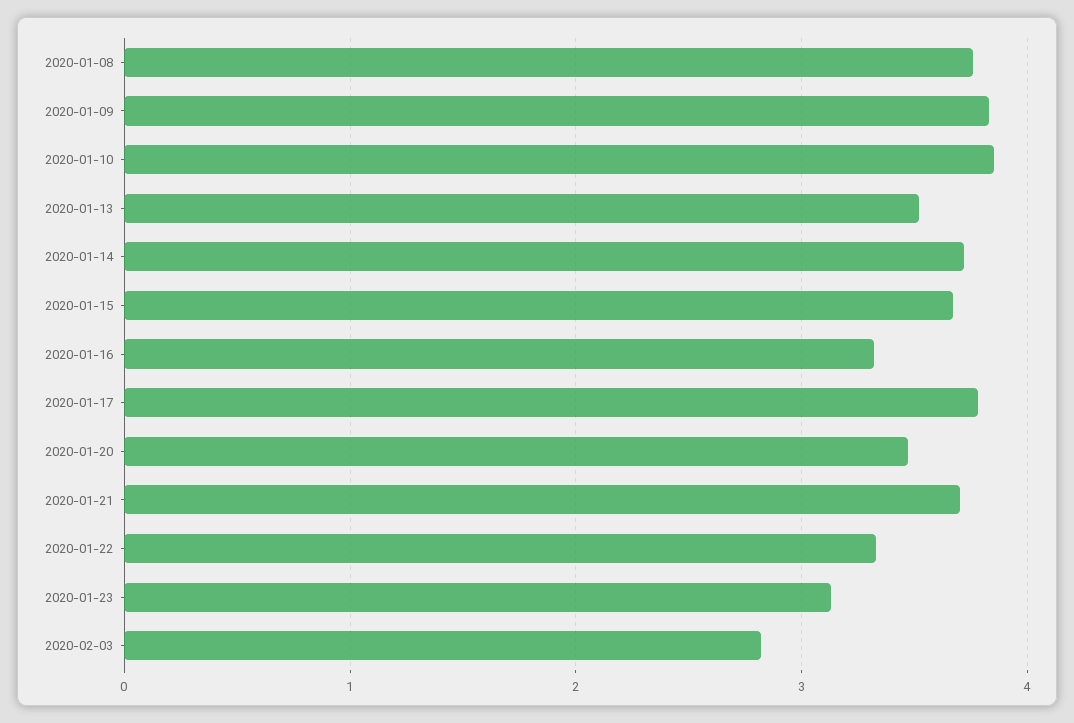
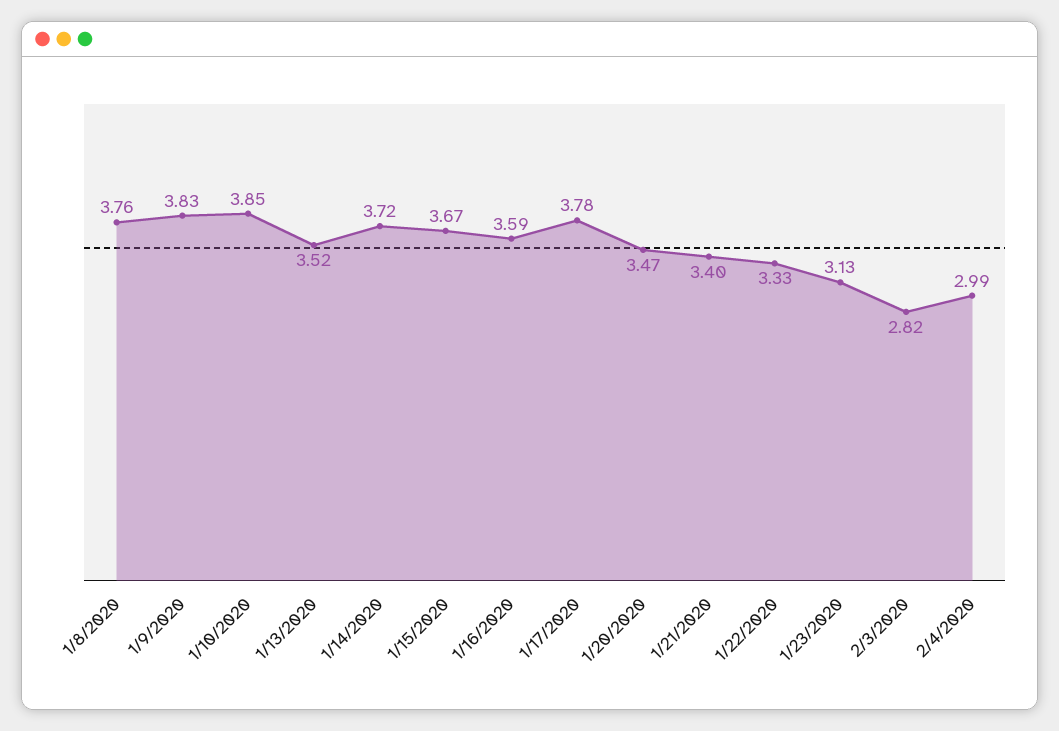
2020-01-16: 3.3 -> 3.59
2020-01-21: 3.7 -> 3.4
2/4/2020: none -> 2.99

